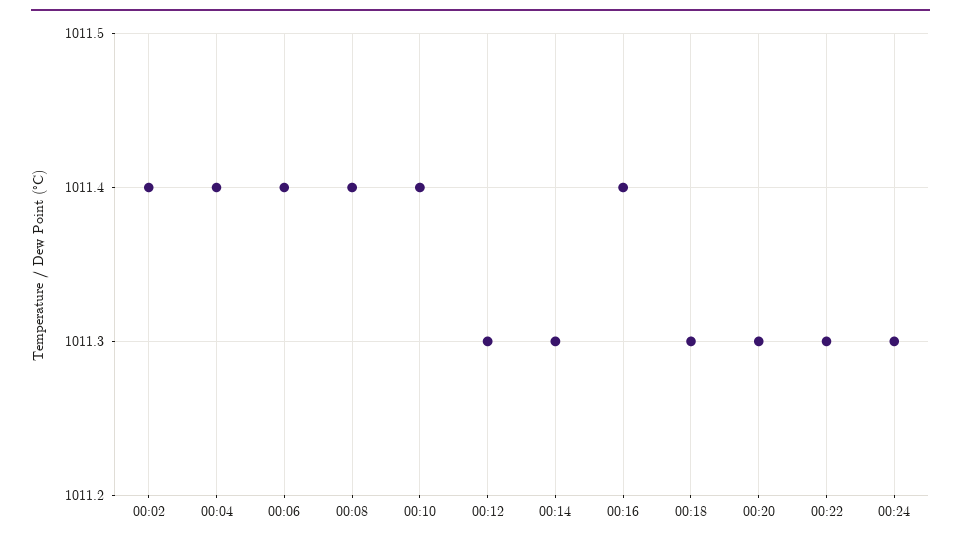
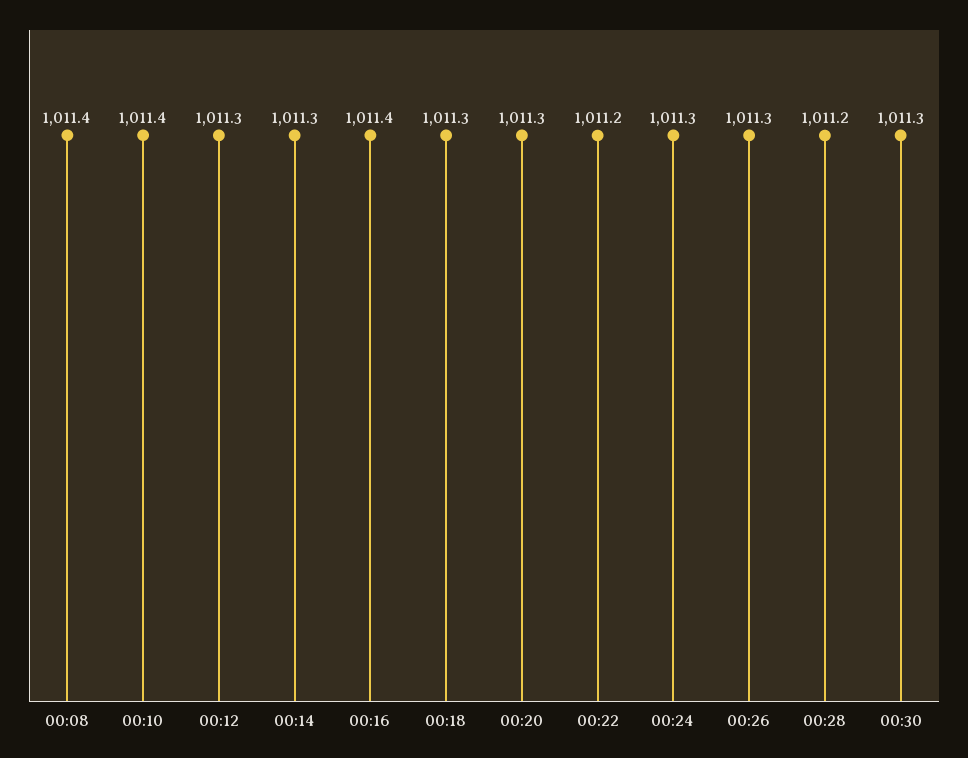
00:02: 1011.4 -> none
00:04: 1011.4 -> none
00:06: 1011.4 -> none
00:22: 1011.3 -> 1011.2
00:26: none -> 1011.3
00:28: none -> 1011.2
00:30: none -> 1011.3

